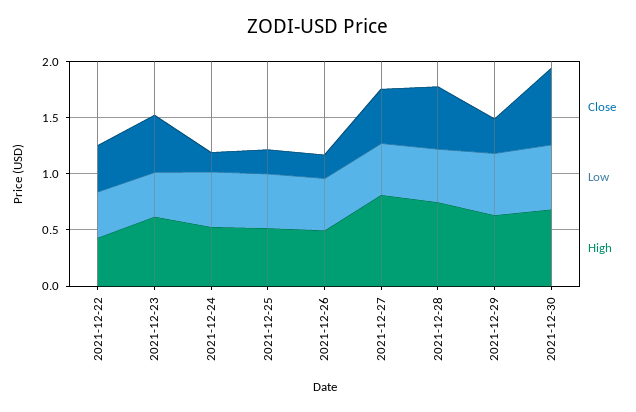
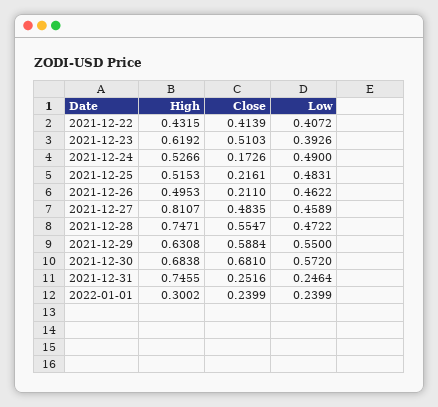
Close, 2021-12-29: 0.3 -> 0.5884
High, 2021-12-31: none -> 0.7455
Close, 2021-12-31: none -> 0.2516
Low, 2021-12-31: none -> 0.2464
High, 2022-01-01: none -> 0.3002
Close, 2022-01-01: none -> 0.2399
Low, 2022-01-01: none -> 0.2399

